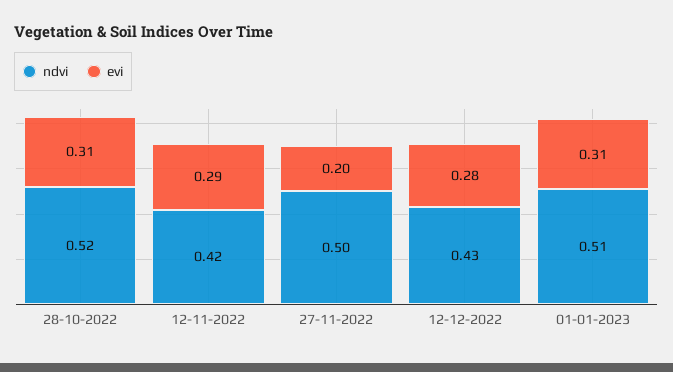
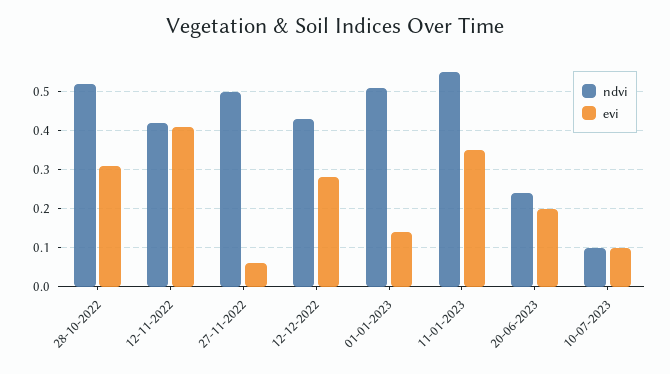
evi, 12-11-2022: 0.29 -> 0.4
evi, 27-11-2022: 0.2 -> 0.05
evi, 01-01-2023: 0.31 -> 0.15
ndvi, 11-01-2023: none -> 0.55
evi, 11-01-2023: none -> 0.35
ndvi, 20-06-2023: none -> 0.25
evi, 20-06-2023: none -> 0.2
ndvi, 10-07-2023: none -> 0.1
evi, 10-07-2023: none -> 0.1

